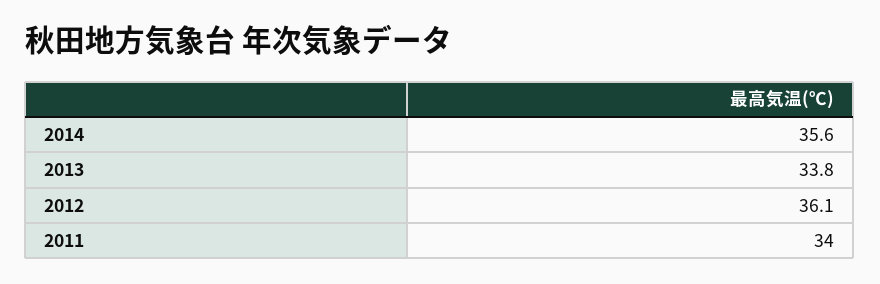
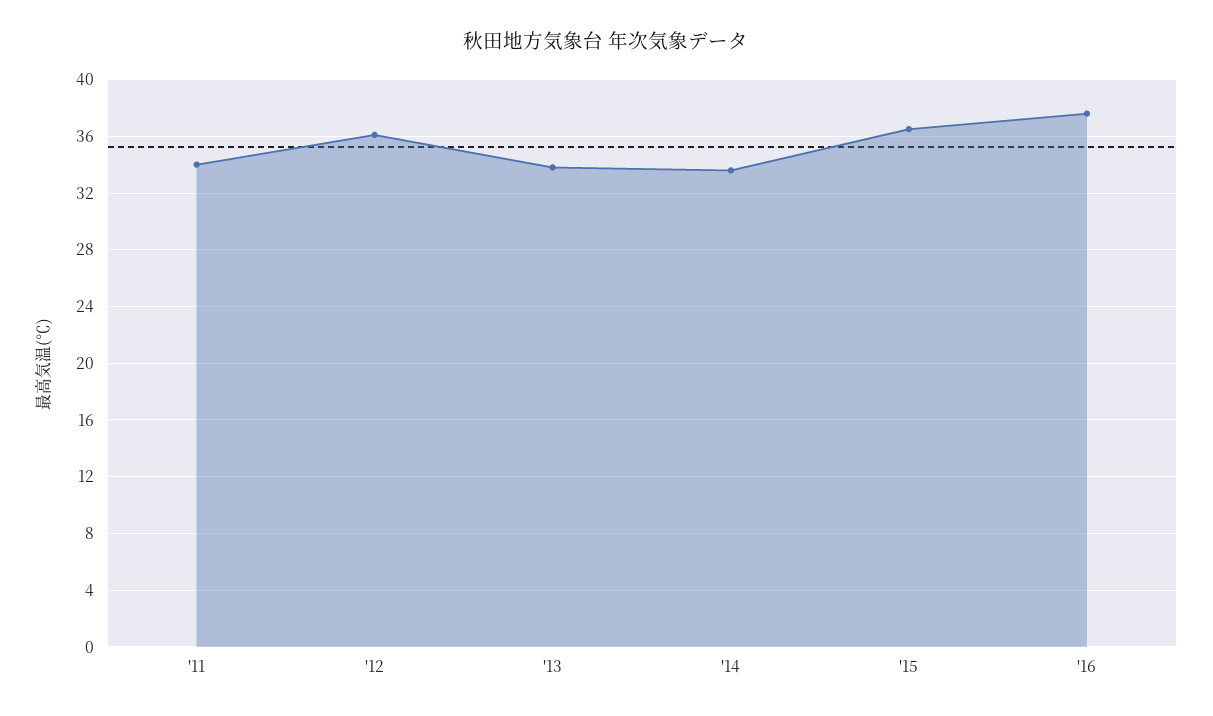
2014: 35.6 -> 33.5
'15: none -> 36.5
'16: none -> 37.5

